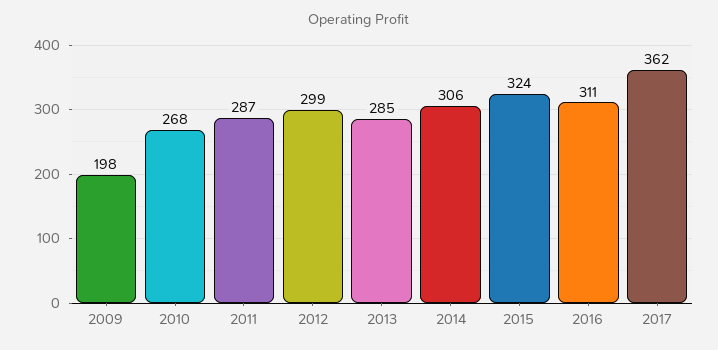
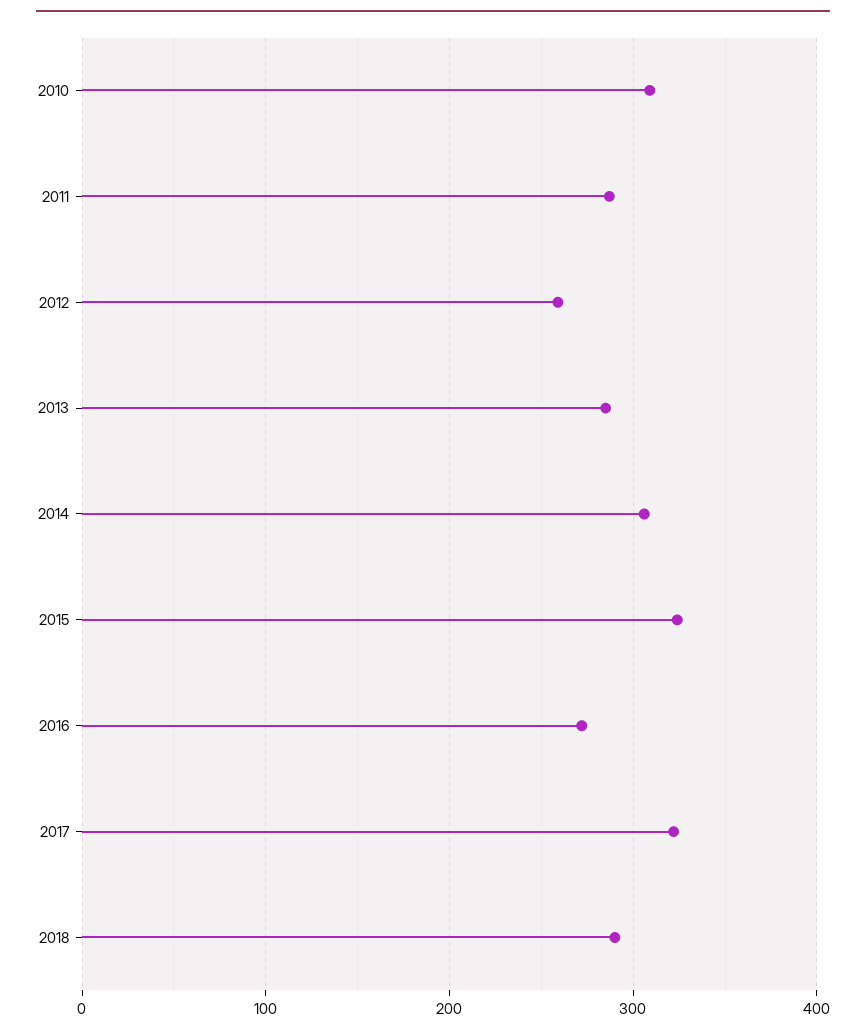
2009: 198 -> none
2010: 268 -> 310
2012: 299 -> 260
2016: 311 -> 270
2017: 362 -> 320
2018: none -> 290

